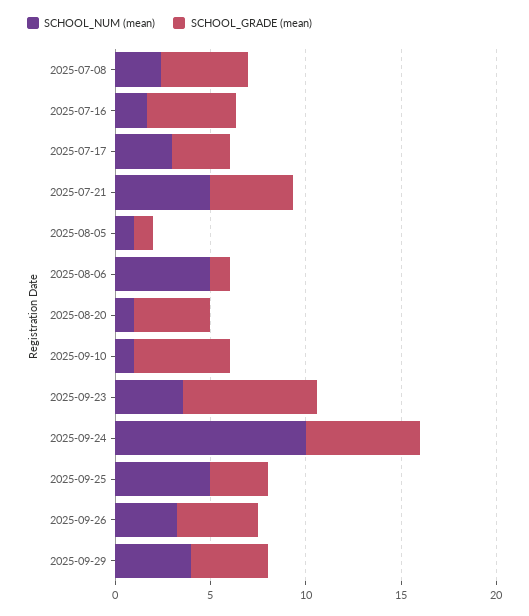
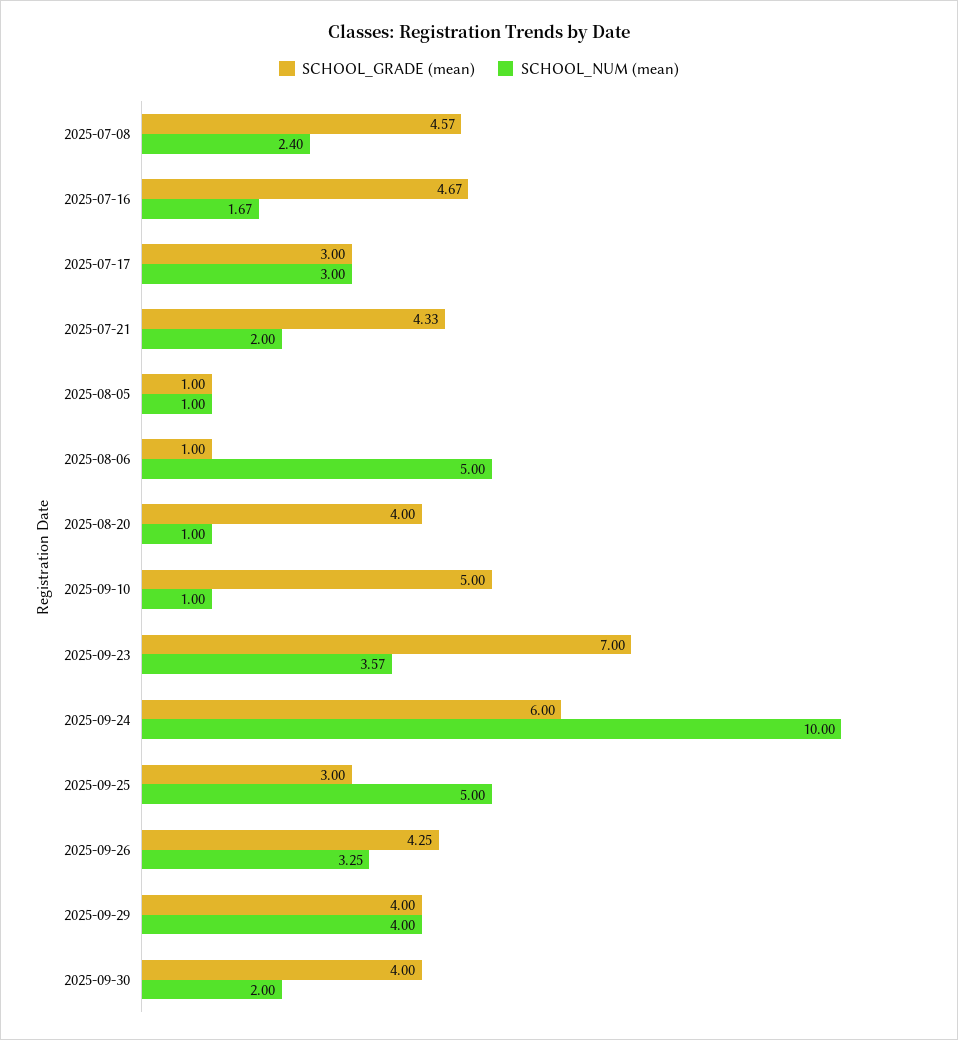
SCHOOL_NUM (mean), 2025-07-21: 5 -> 2
SCHOOL_GRADE (mean), 2025-09-30: none -> 4
SCHOOL_NUM (mean), 2025-09-30: none -> 2

